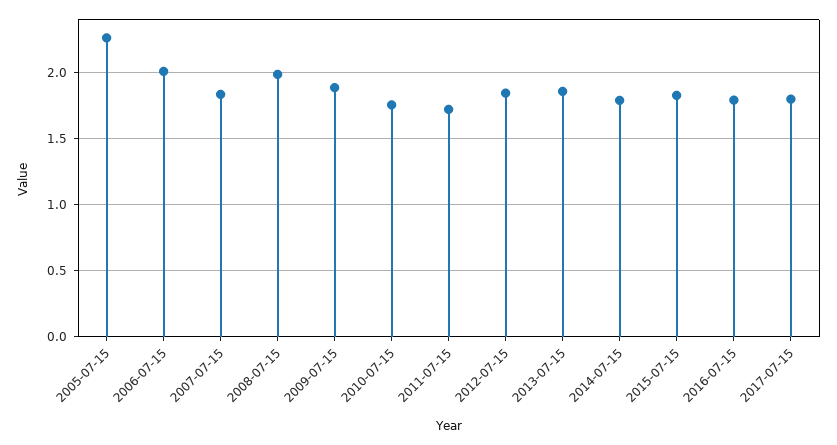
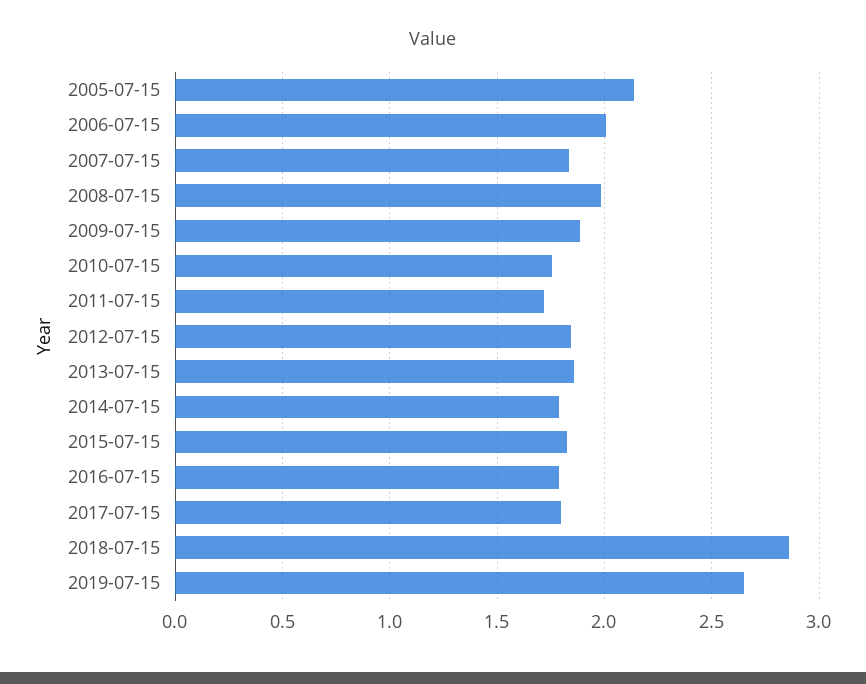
2005-07-15: 2.25 -> 2.15
2018-07-15: none -> 2.85
2019-07-15: none -> 2.65

